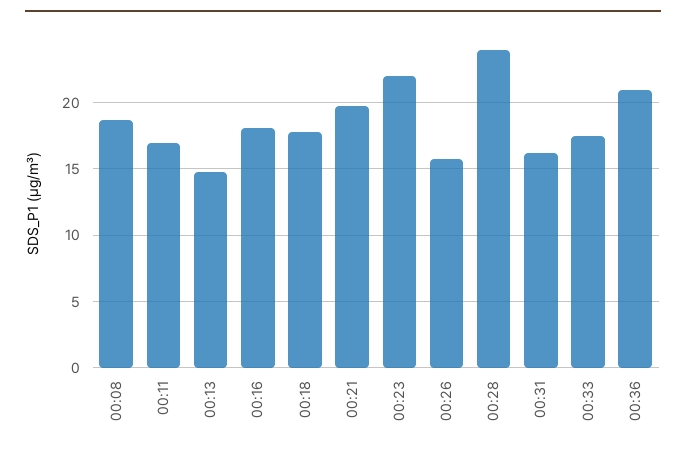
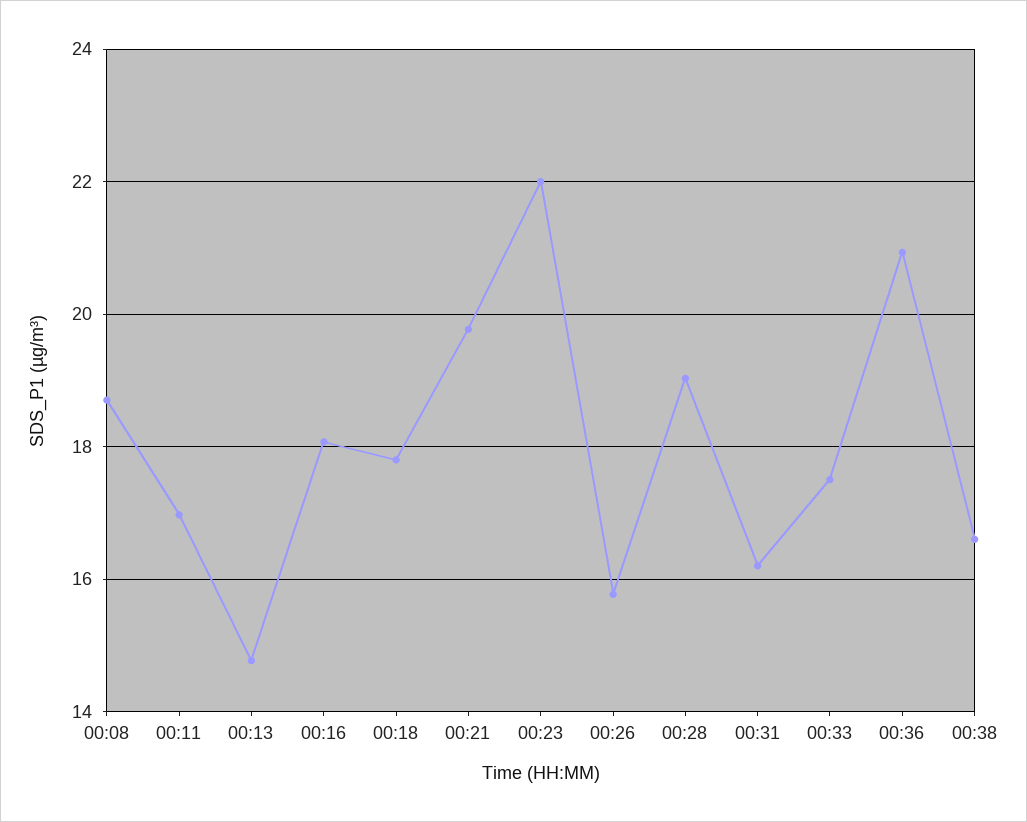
00:28: 24 -> 19
00:38: none -> 16.6

